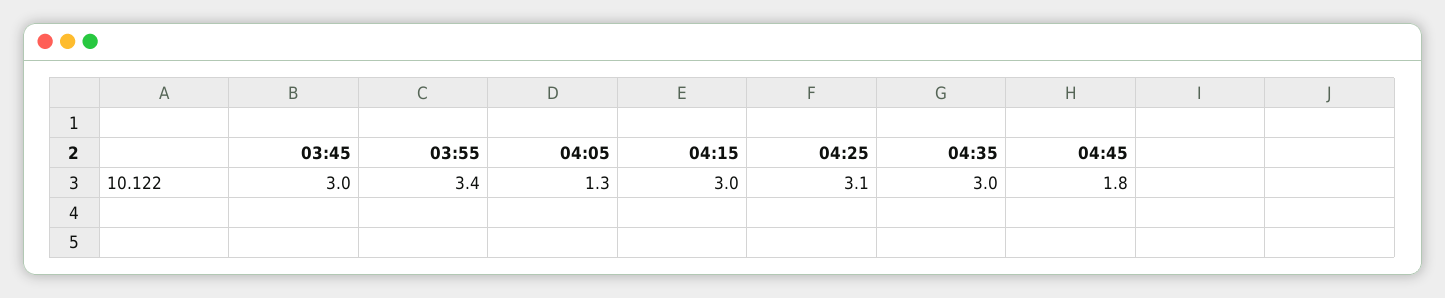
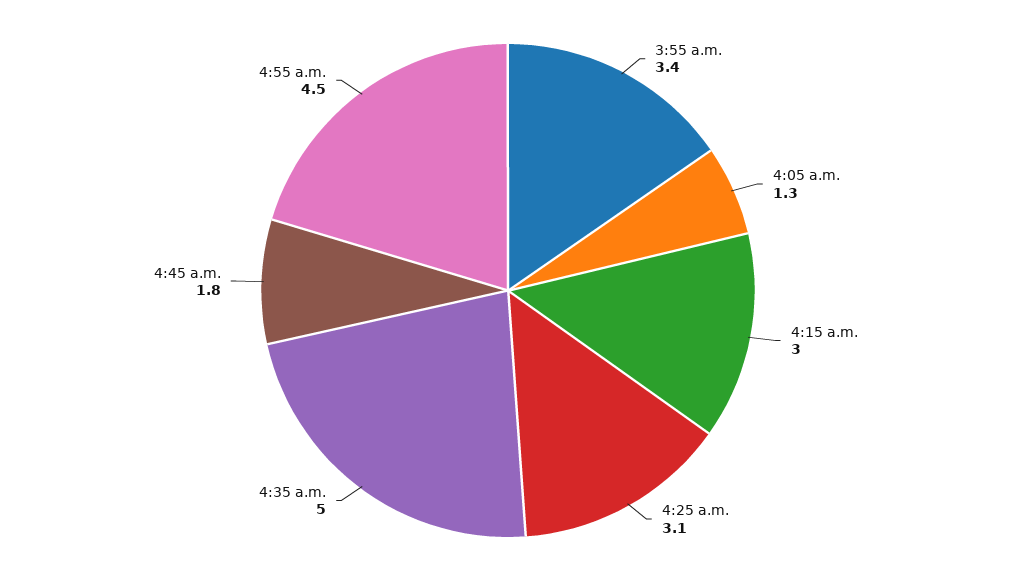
03:45: 3 -> none
04:35: 3 -> 5
4:55 a.m.: none -> 4.5

